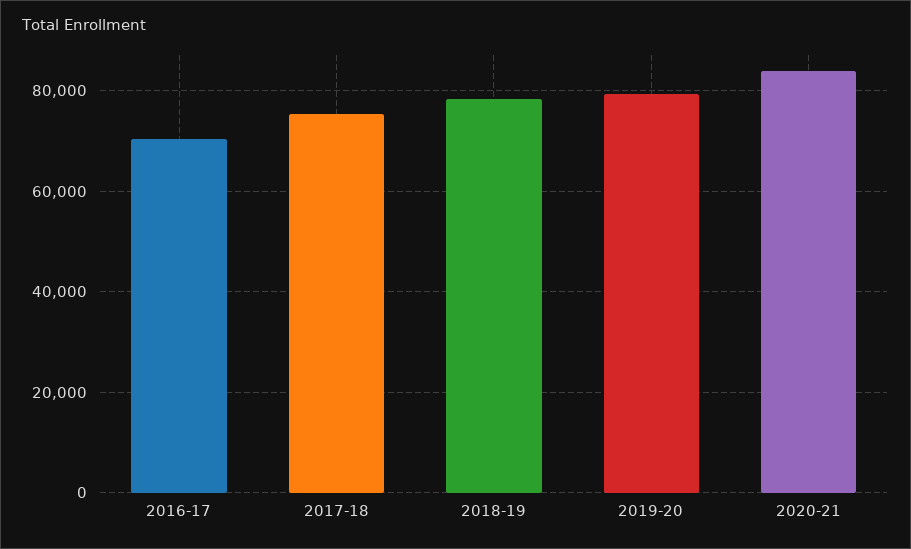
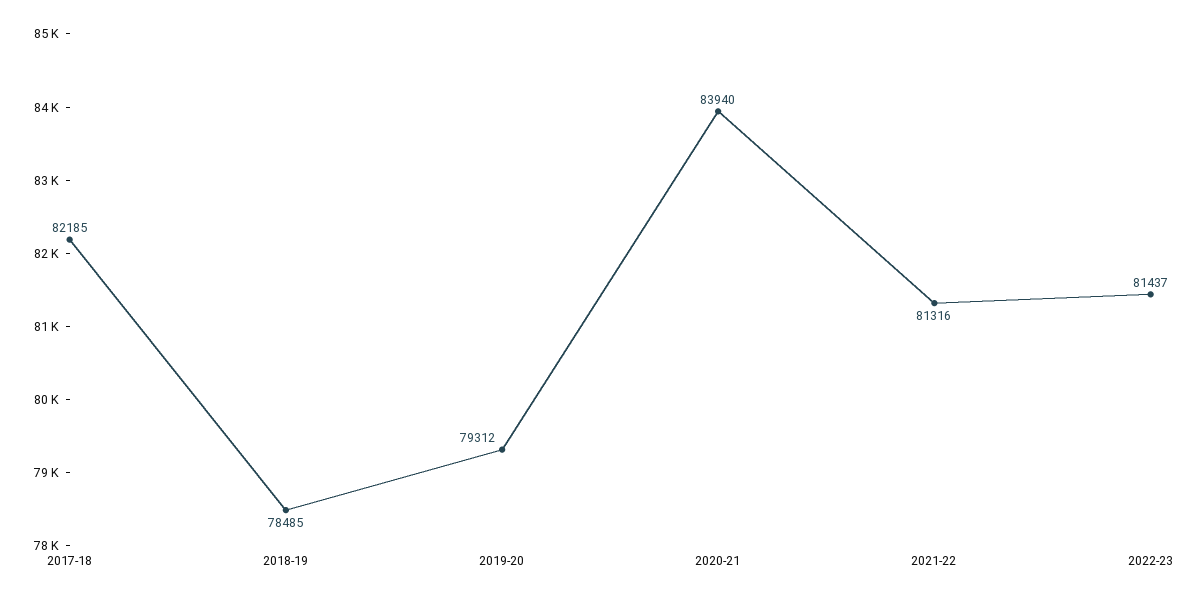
2016-17: 70000 -> none
2017-18: 76000 -> 82185
2021-22: none -> 81316
2022-23: none -> 81437

